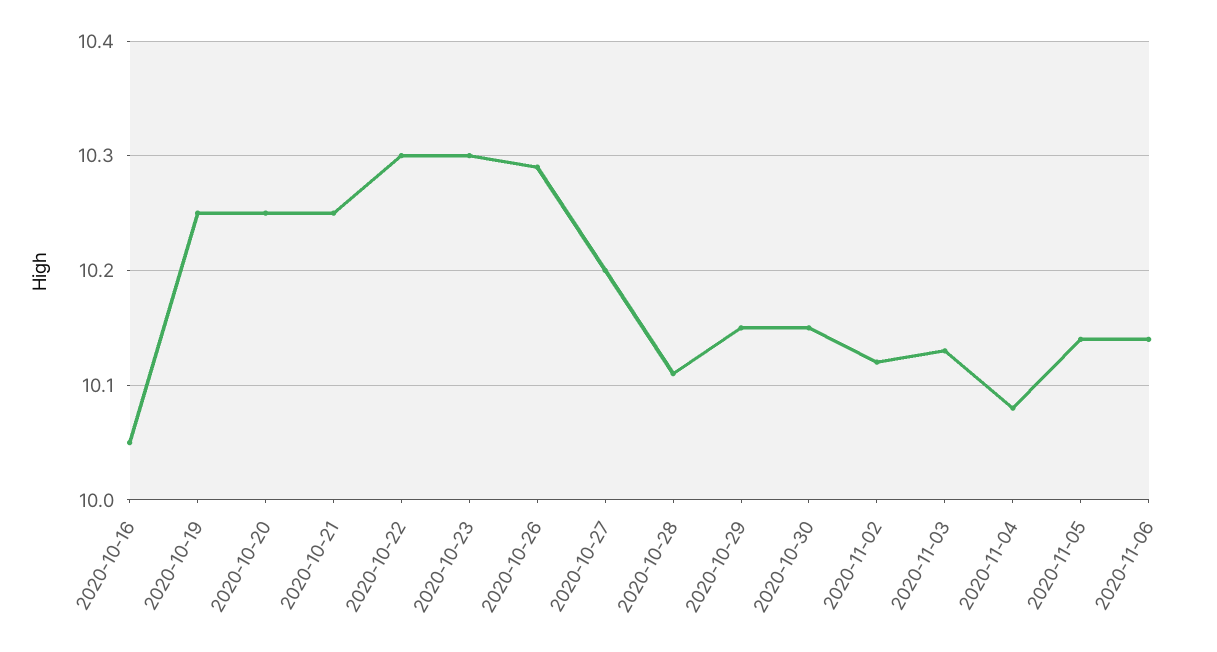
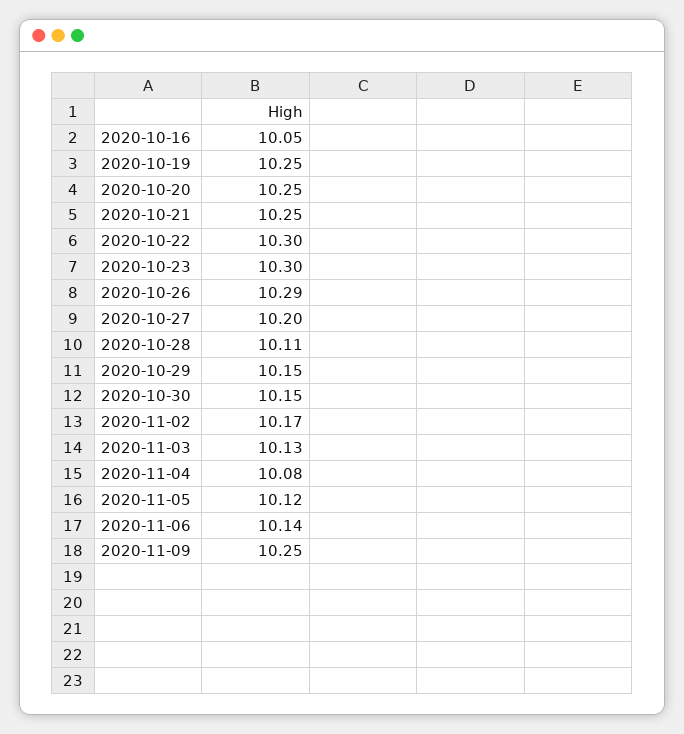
2020-11-02: 10.12 -> 10.17
2020-11-05: 10.14 -> 10.12
2020-11-09: none -> 10.25

